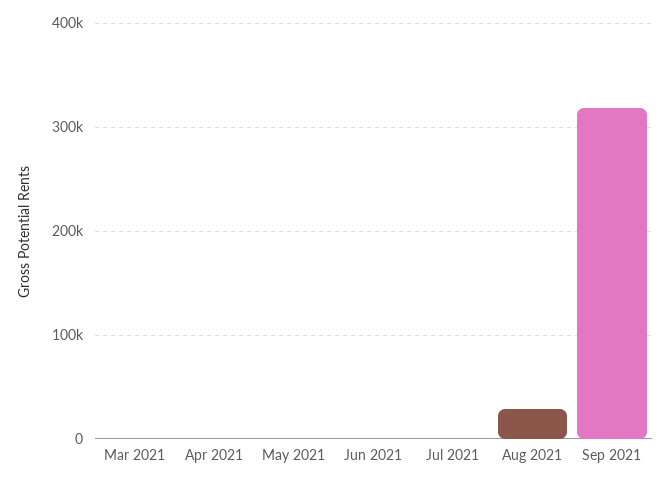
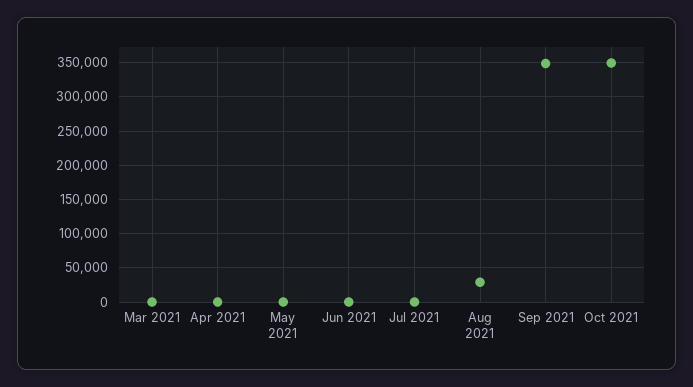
Sep 2021: 320000 -> 350000
Oct 2021: none -> 350000

